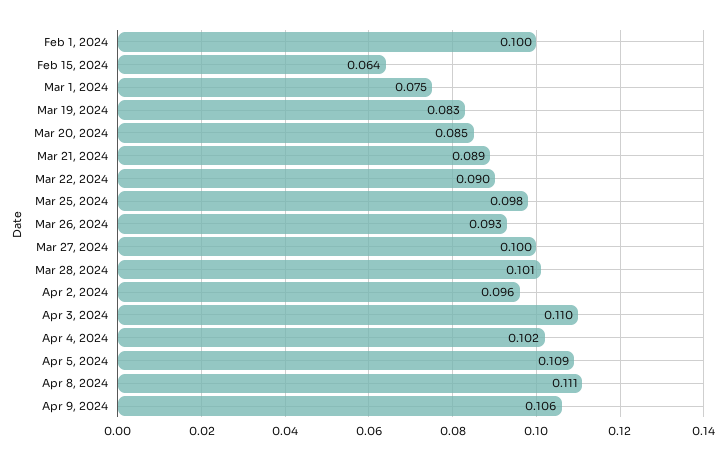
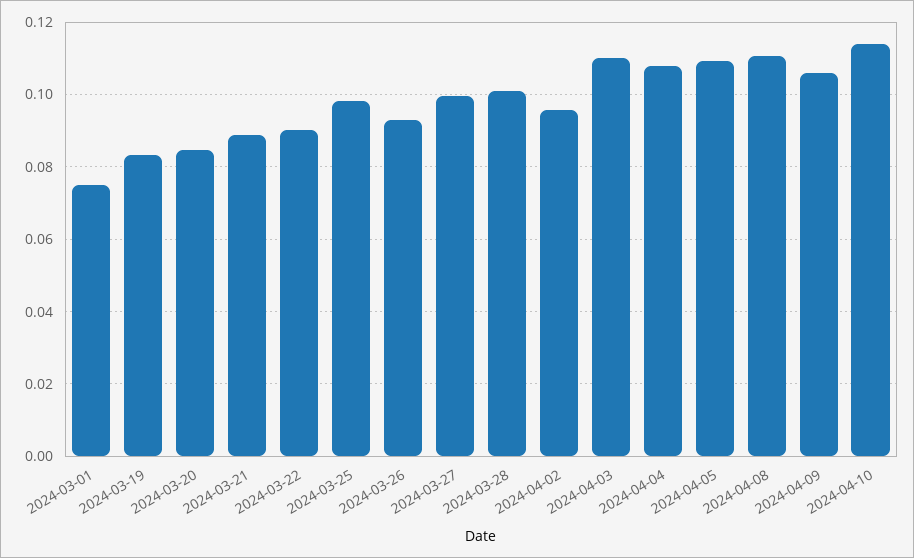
Feb 1, 2024: 0.1 -> none
Feb 15, 2024: 0.064 -> none
Apr 4, 2024: 0.102 -> 0.108
2024-04-10: none -> 0.114

